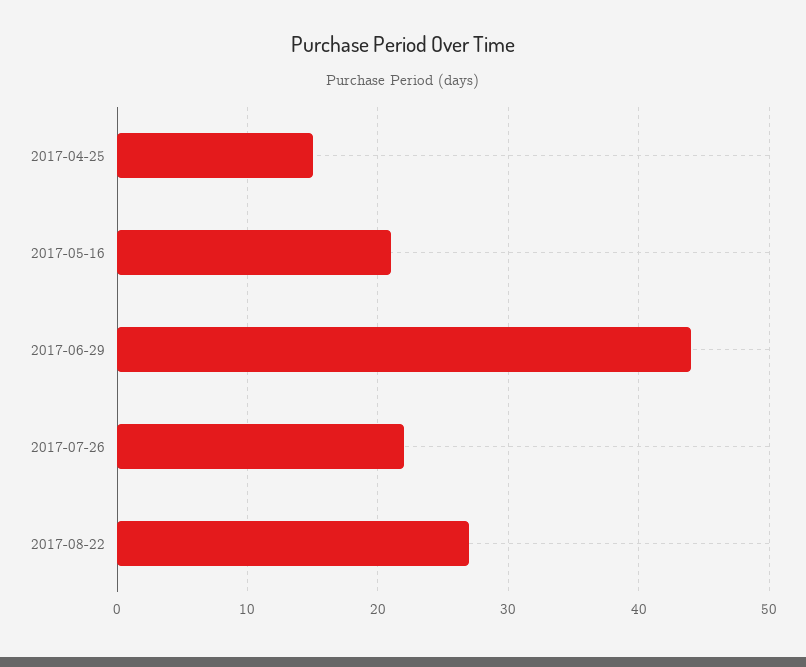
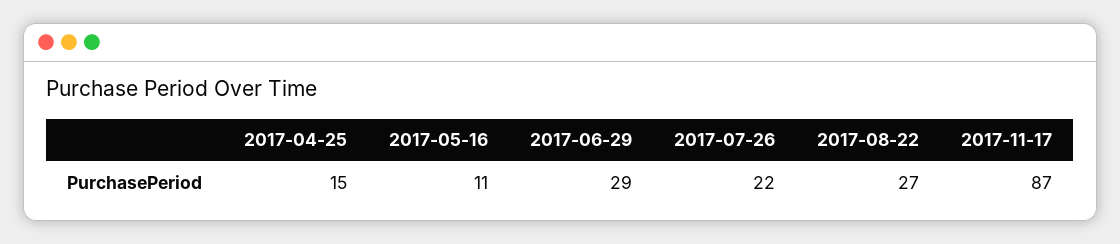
2017-05-16: 21 -> 11
2017-06-29: 44 -> 29
2017-11-17: none -> 87

